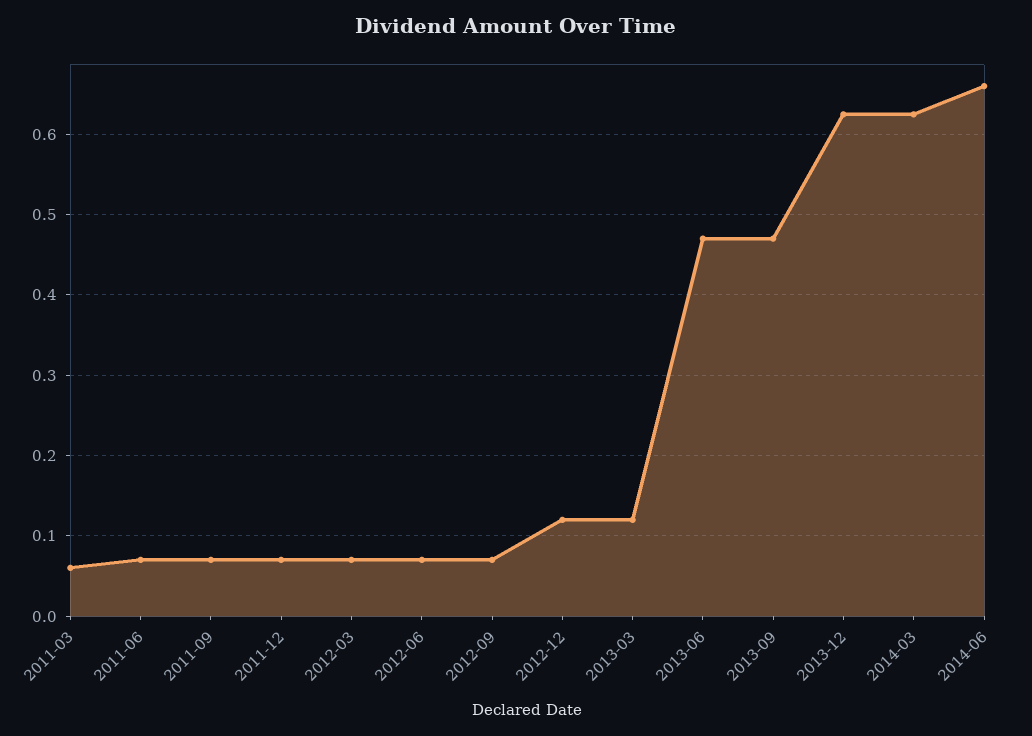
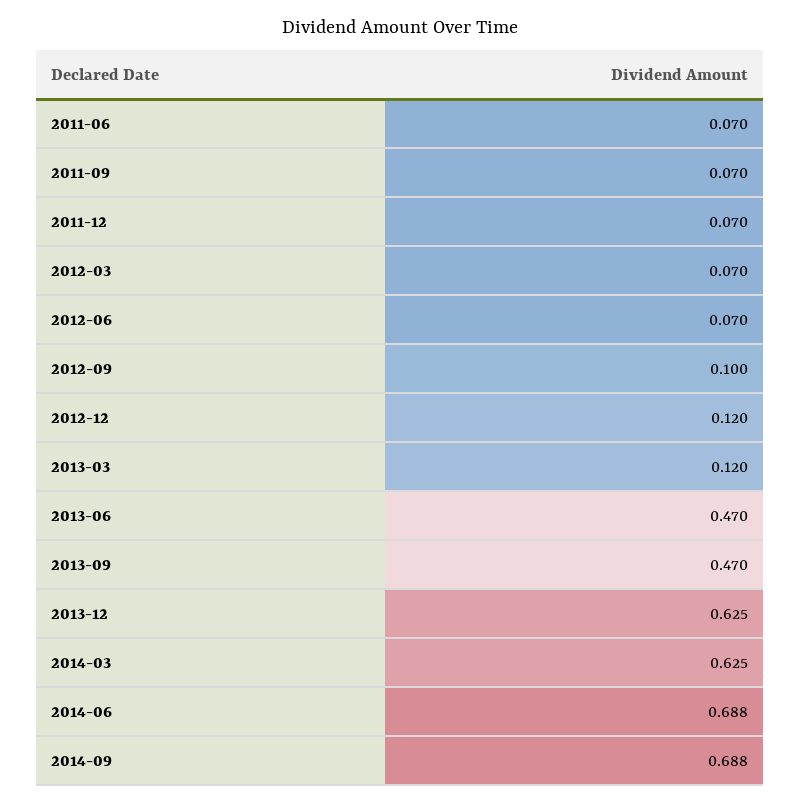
2011-03: 0.06 -> none
2012-09: 0.07 -> 0.1
2014-06: 0.66 -> 0.688
2014-09: none -> 0.688

